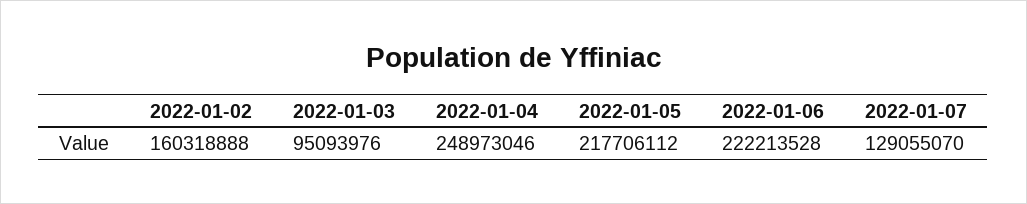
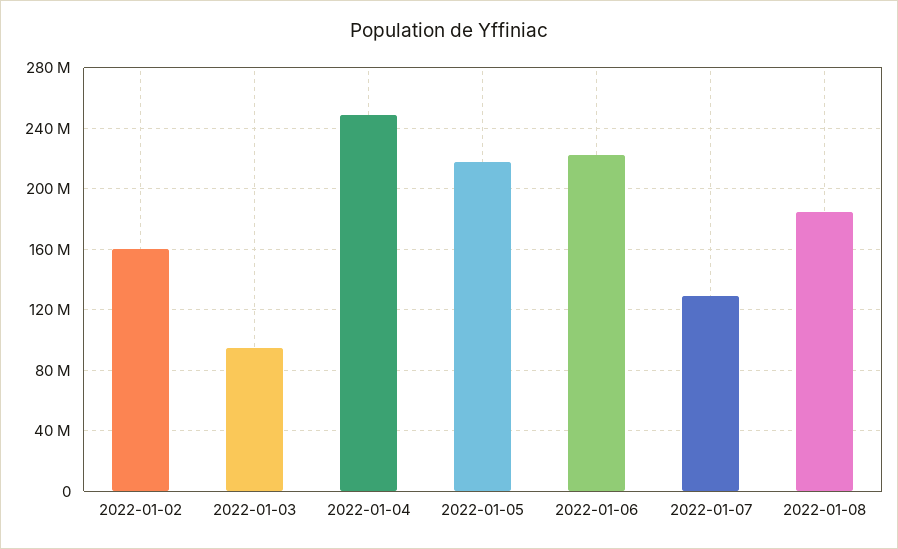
2022-01-08: none -> 185000000

